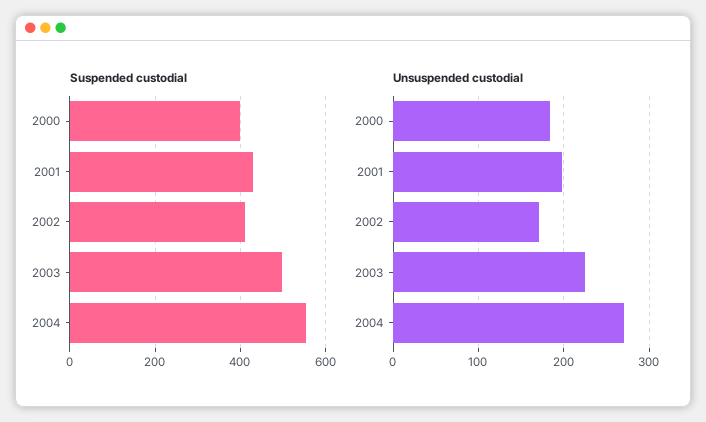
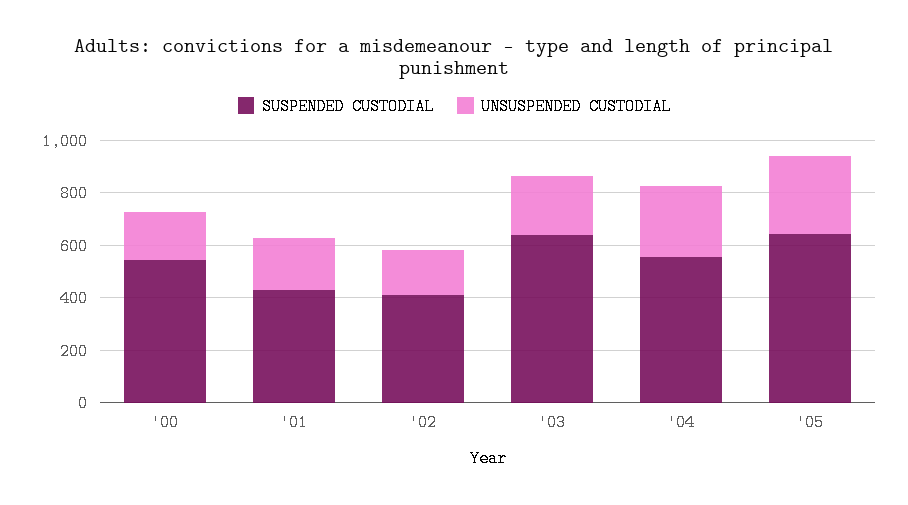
Suspended custodial, 2000: 400 -> 550
Suspended custodial, 2003: 500 -> 650
Suspended custodial, '05: none -> 650
Unsuspended custodial, '05: none -> 300

